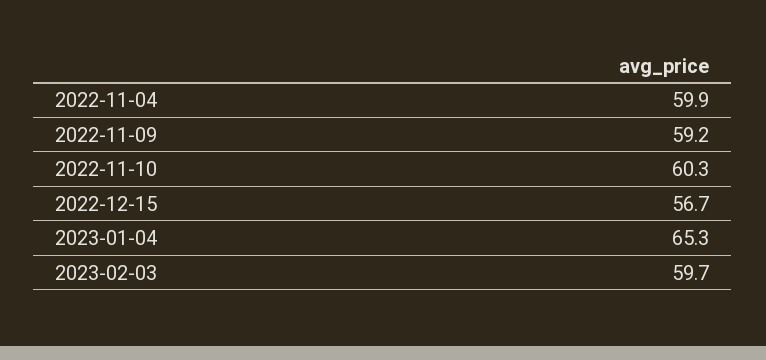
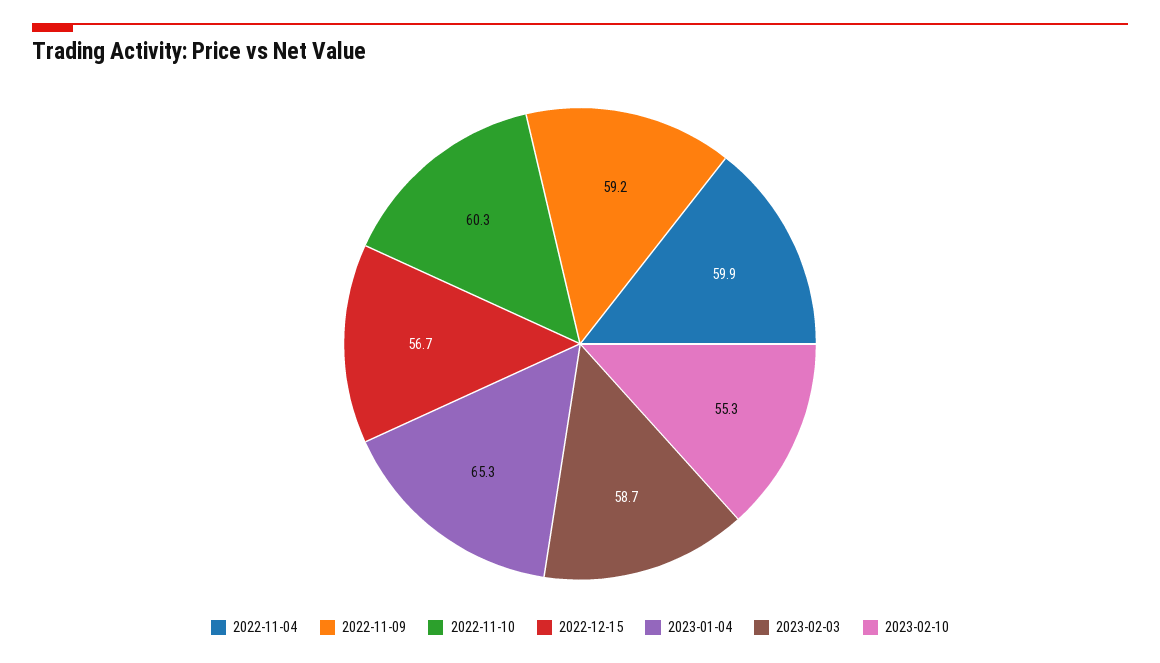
2023-02-03: 59.7 -> 58.7
2023-02-10: none -> 55.3

